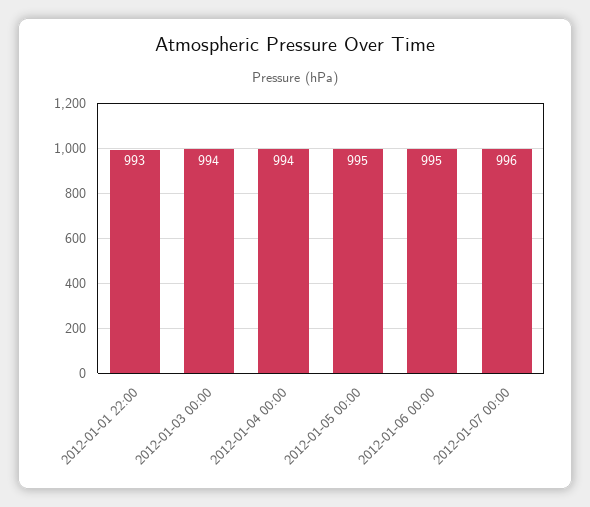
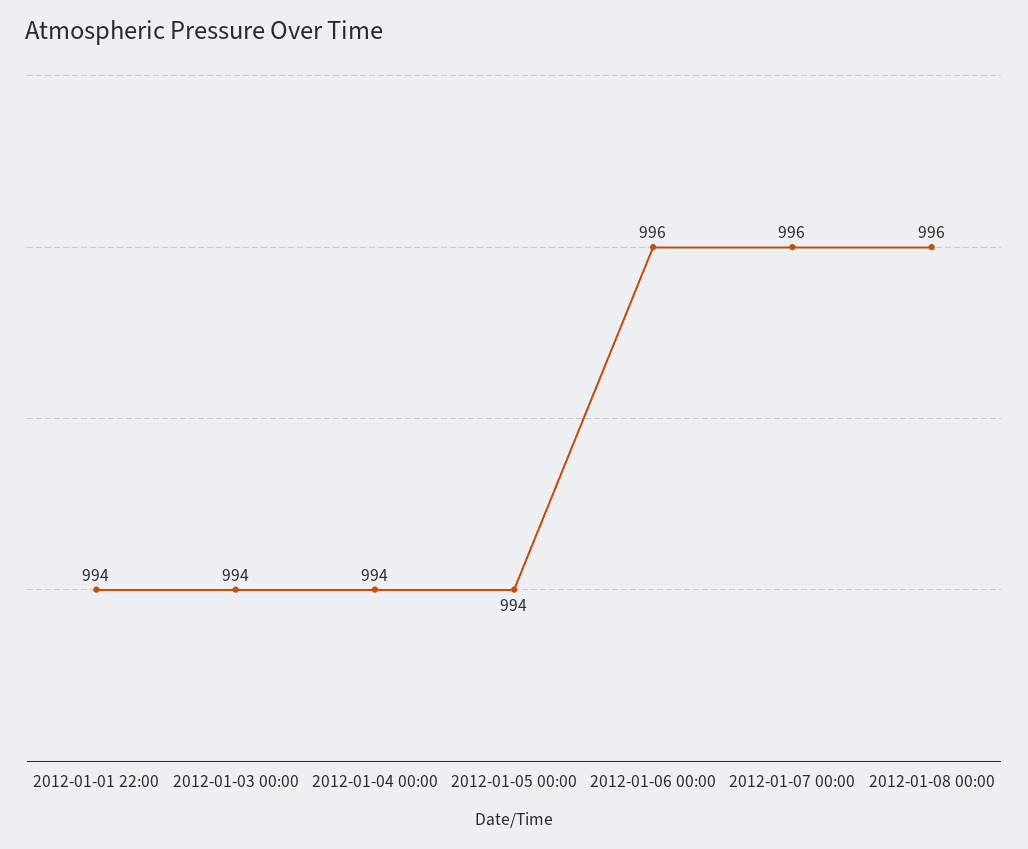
2012-01-01 22:00: 993 -> 994
2012-01-05 00:00: 995 -> 994
2012-01-06 00:00: 995 -> 996
2012-01-08 00:00: none -> 996

